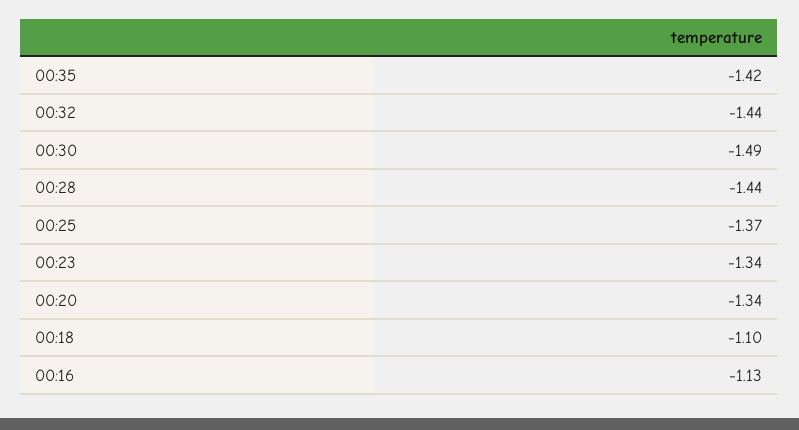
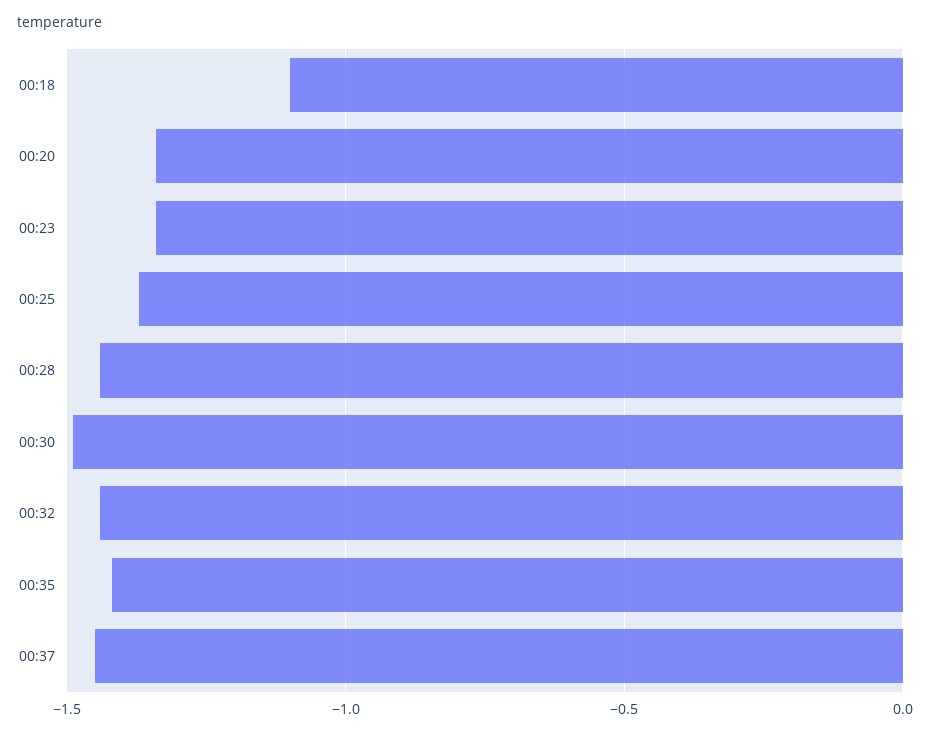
00:16: -1.13 -> none
00:37: none -> -1.45

